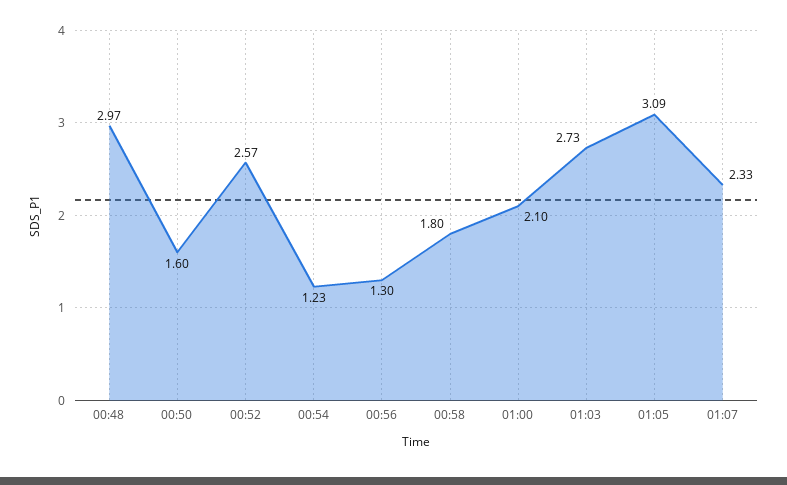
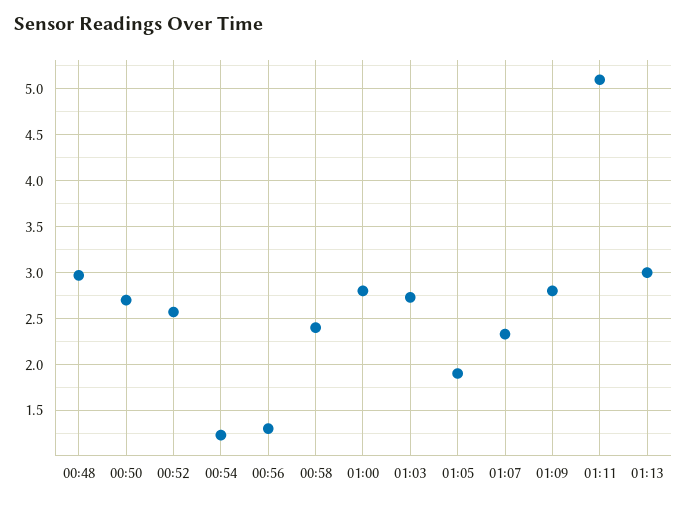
00:50: 1.6 -> 2.7
00:58: 1.8 -> 2.4
01:00: 2.1 -> 2.8
01:05: 3.09 -> 1.9
01:09: none -> 2.8
01:11: none -> 5.1
01:13: none -> 3

